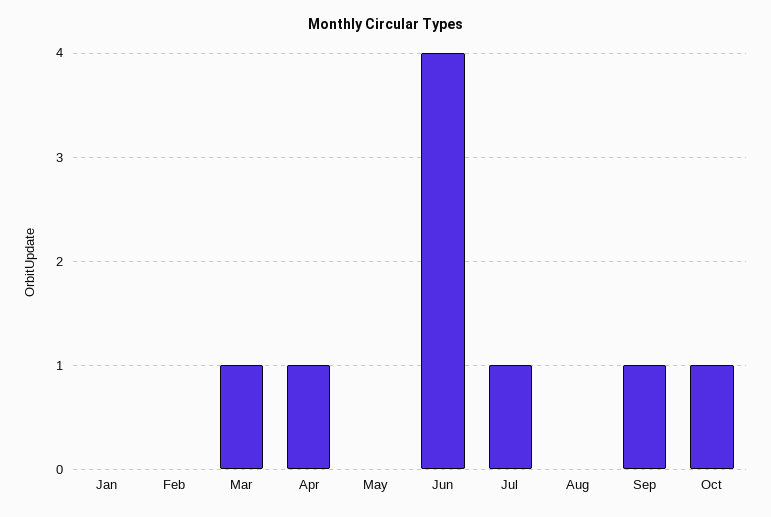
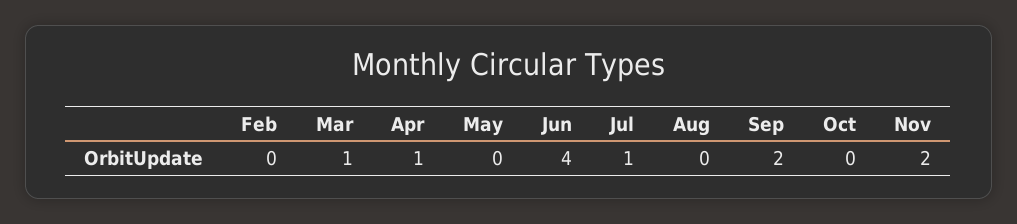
Jan: 0 -> none
Sep: 1 -> 2
Oct: 1 -> 0
Nov: none -> 2

